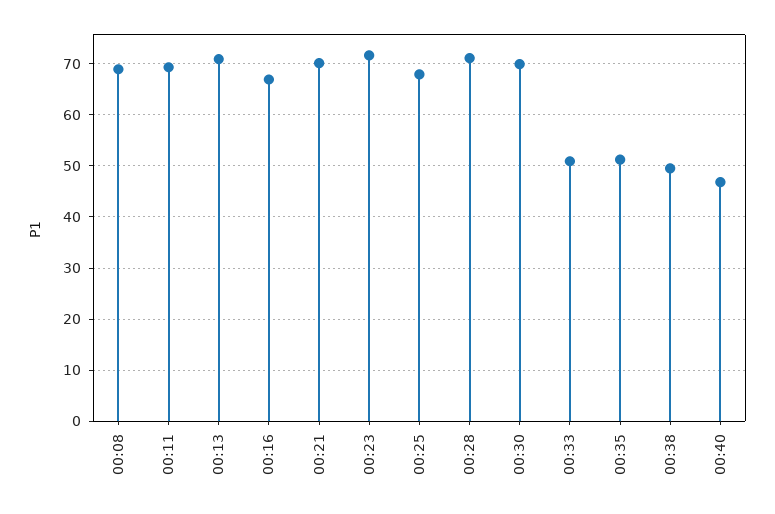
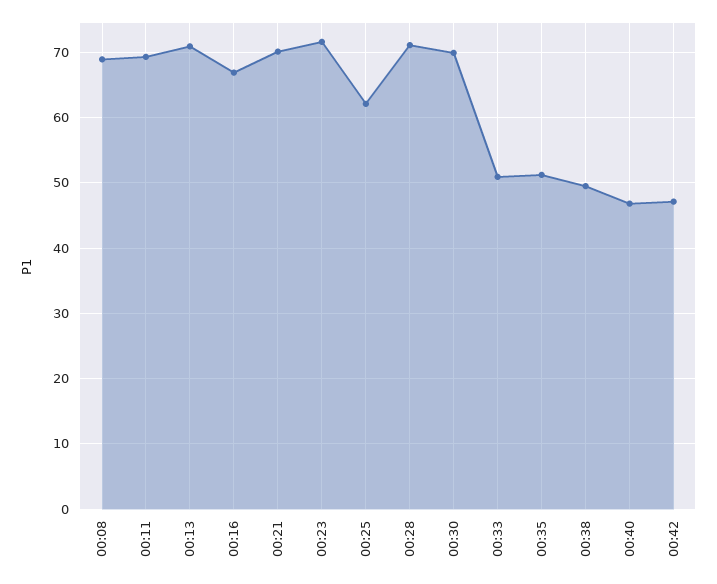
00:25: 68 -> 62
00:42: none -> 47

